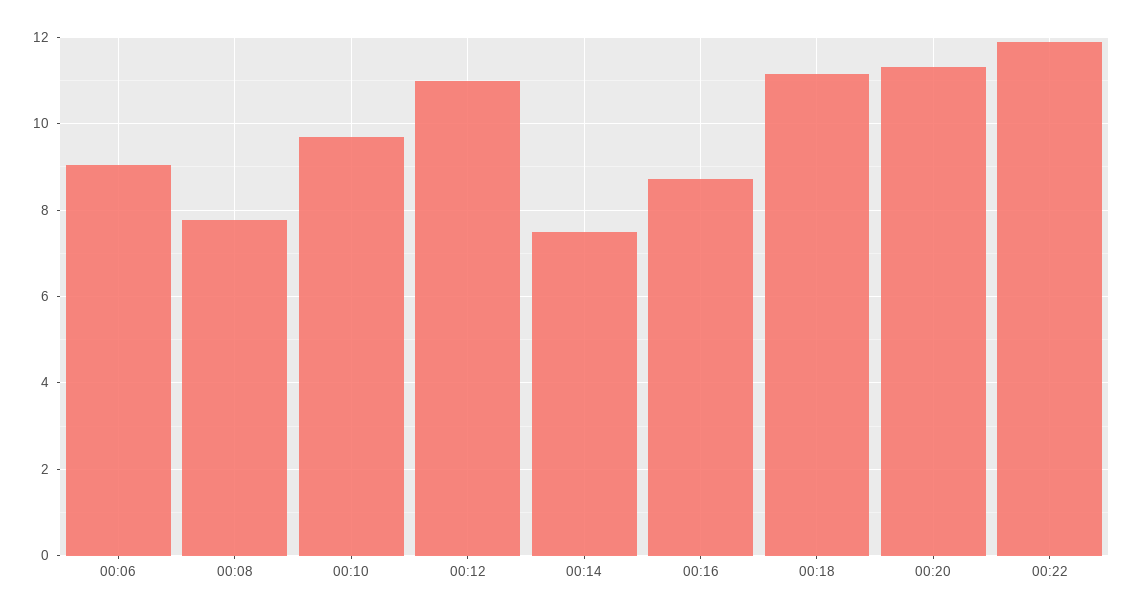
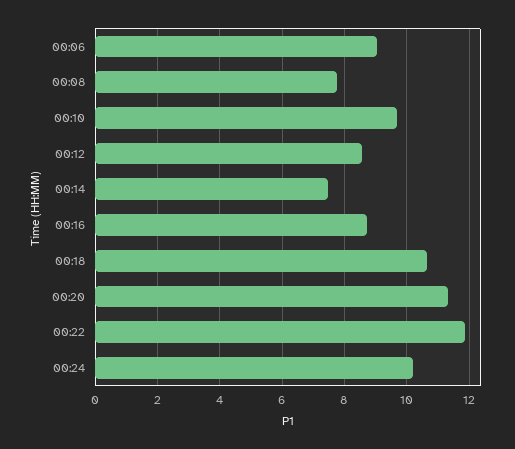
00:12: 11 -> 8.6
00:18: 11.2 -> 10.6
00:24: none -> 10.2

